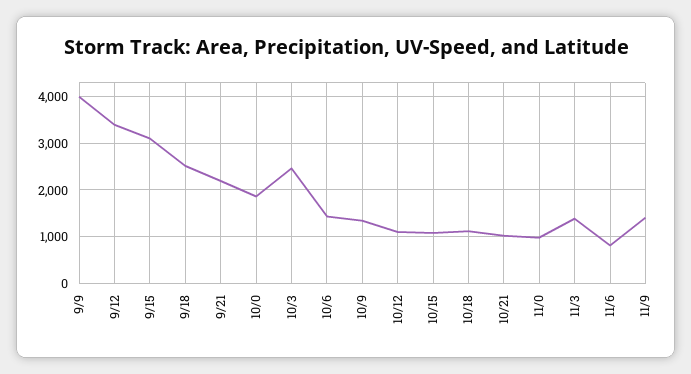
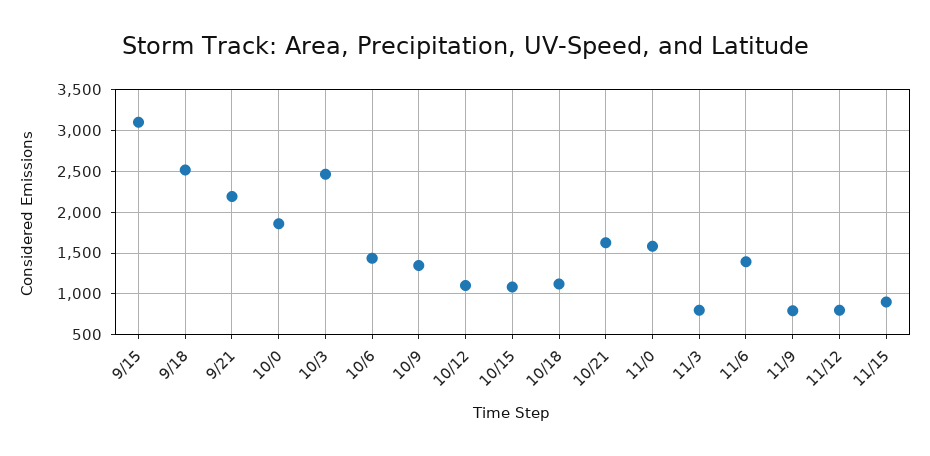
9/9: 4000 -> none
9/12: 3400 -> none
10/21: 1000 -> 1600
11/0: 1000 -> 1600
11/3: 1400 -> 800
11/6: 800 -> 1400
11/9: 1400 -> 800
11/12: none -> 800
11/15: none -> 900

